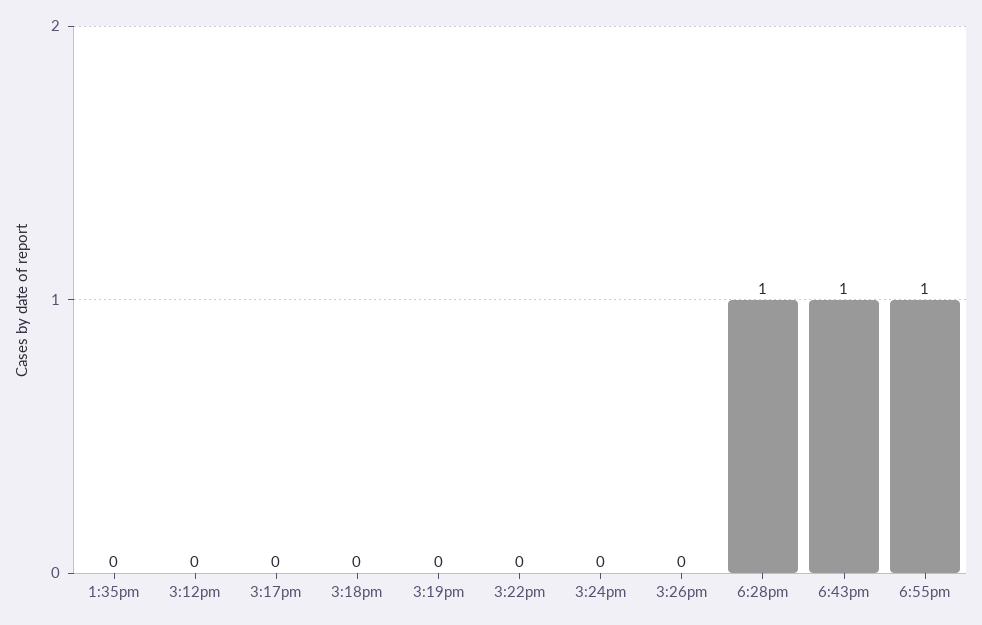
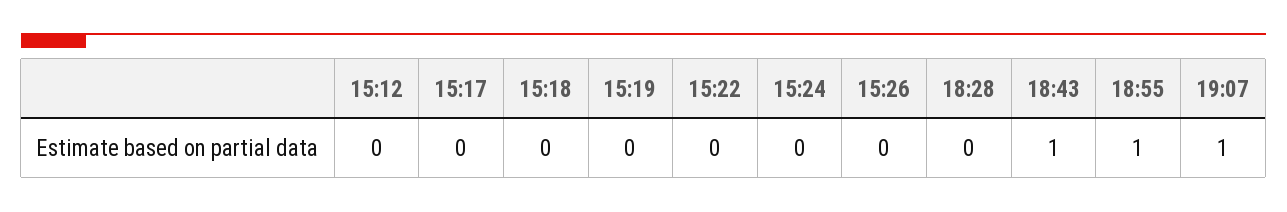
1:35pm: 0 -> none
6:28pm: 1 -> 0
19:07: none -> 1

